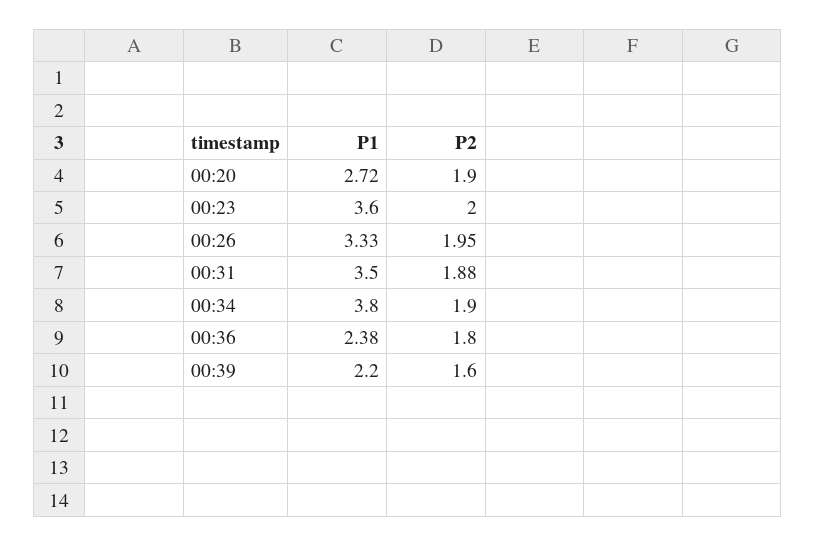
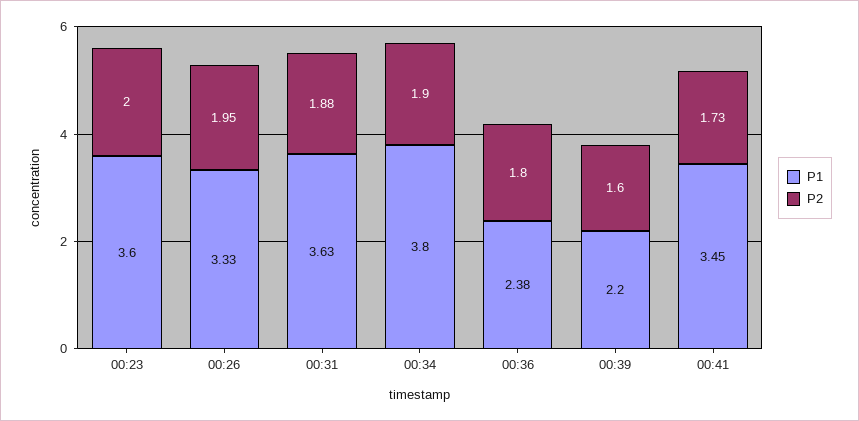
P1, 00:20: 2.72 -> none
P2, 00:20: 1.9 -> none
P1, 00:31: 3.5 -> 3.63
P1, 00:41: none -> 3.45
P2, 00:41: none -> 1.73

